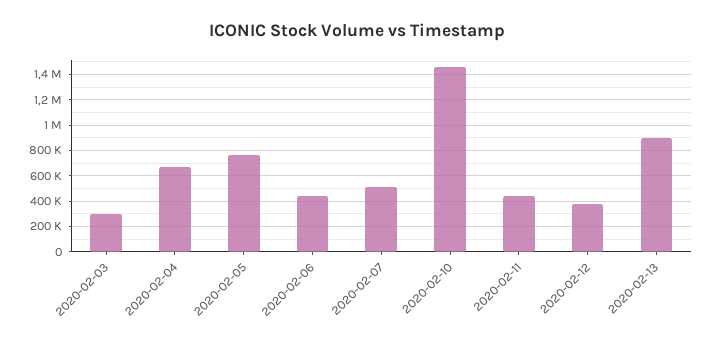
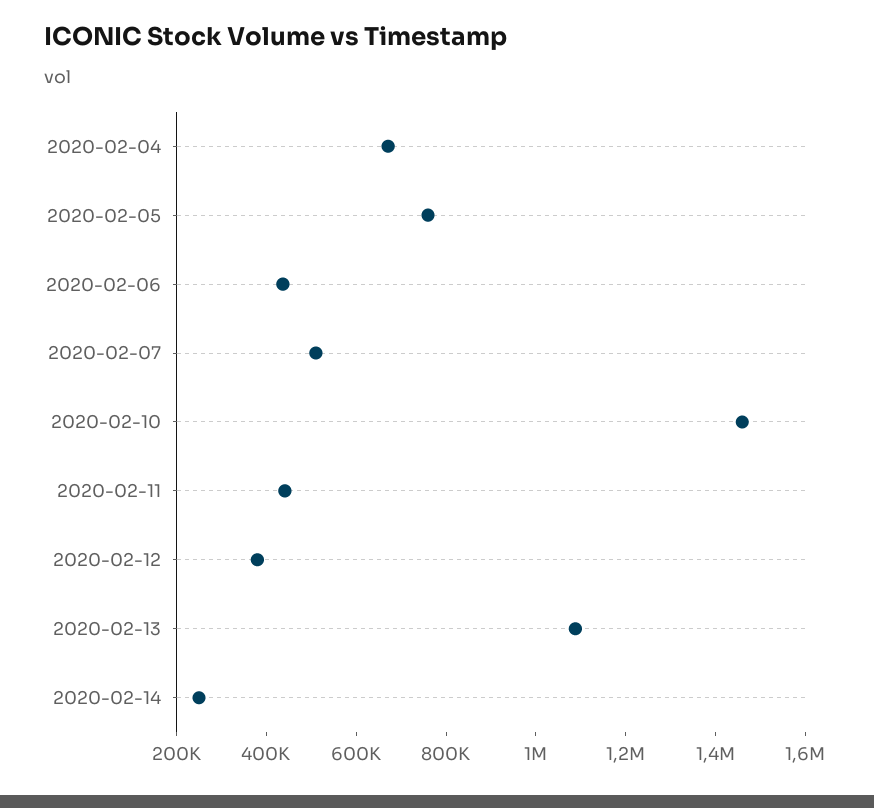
2020-02-03: 300000 -> none
2020-02-13: 900000 -> 1100000
2020-02-14: none -> 250000

